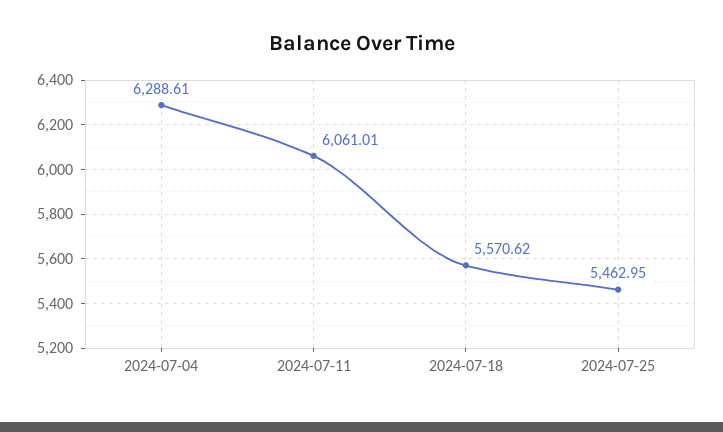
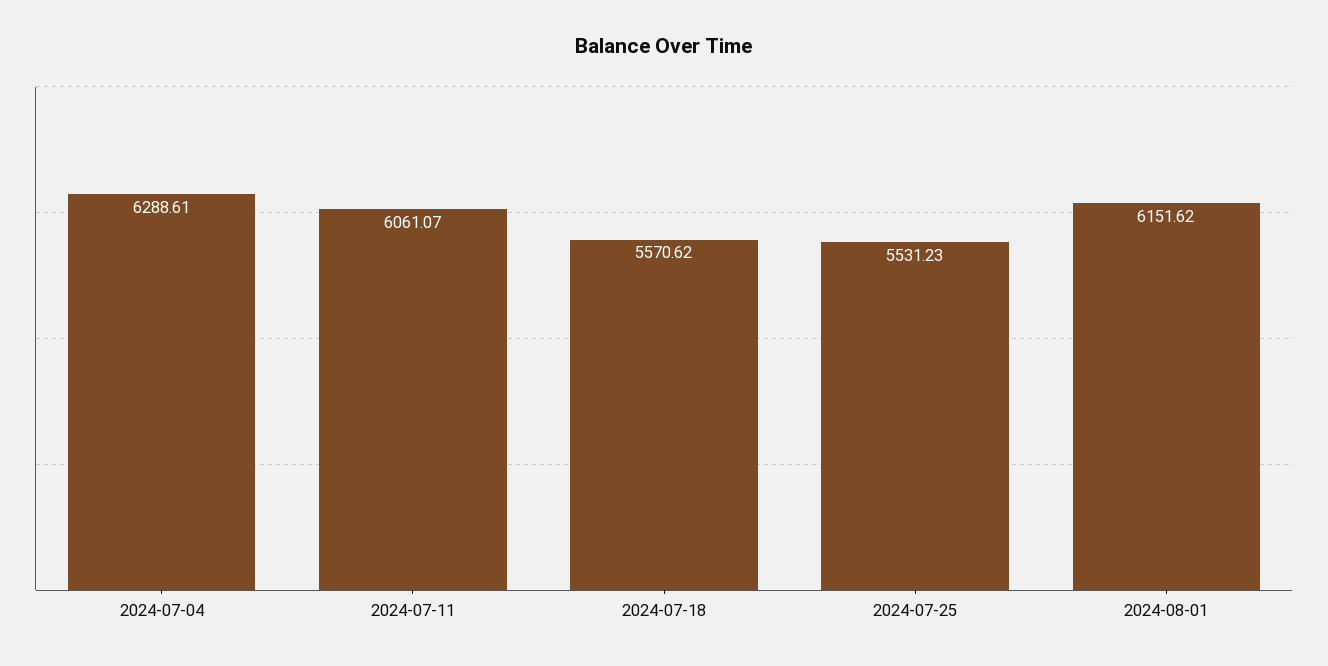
2024-07-11: 6061.01 -> 6061.07
2024-07-25: 5462.95 -> 5531.23
2024-08-01: none -> 6151.62

